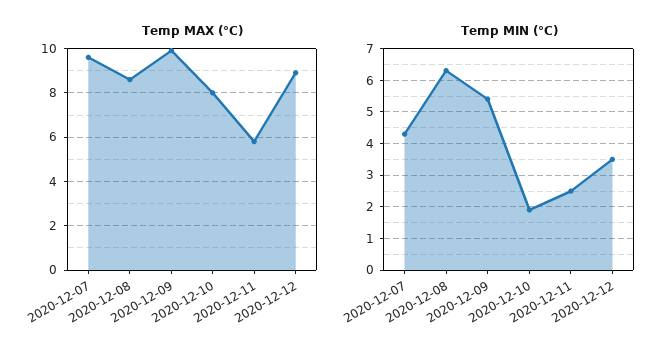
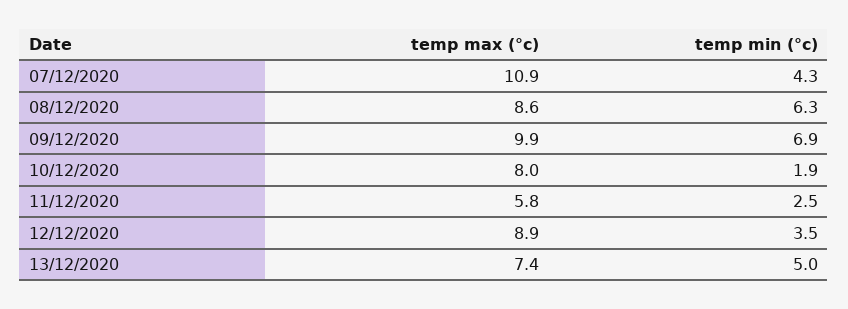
Temp MAX (°C), 2020-12-07: 9.5 -> 10.9
Temp MIN (°C), 2020-12-09: 5.5 -> 6.9
Temp MAX (°C), 13/12/2020: none -> 7.4
Temp MIN (°C), 13/12/2020: none -> 5

